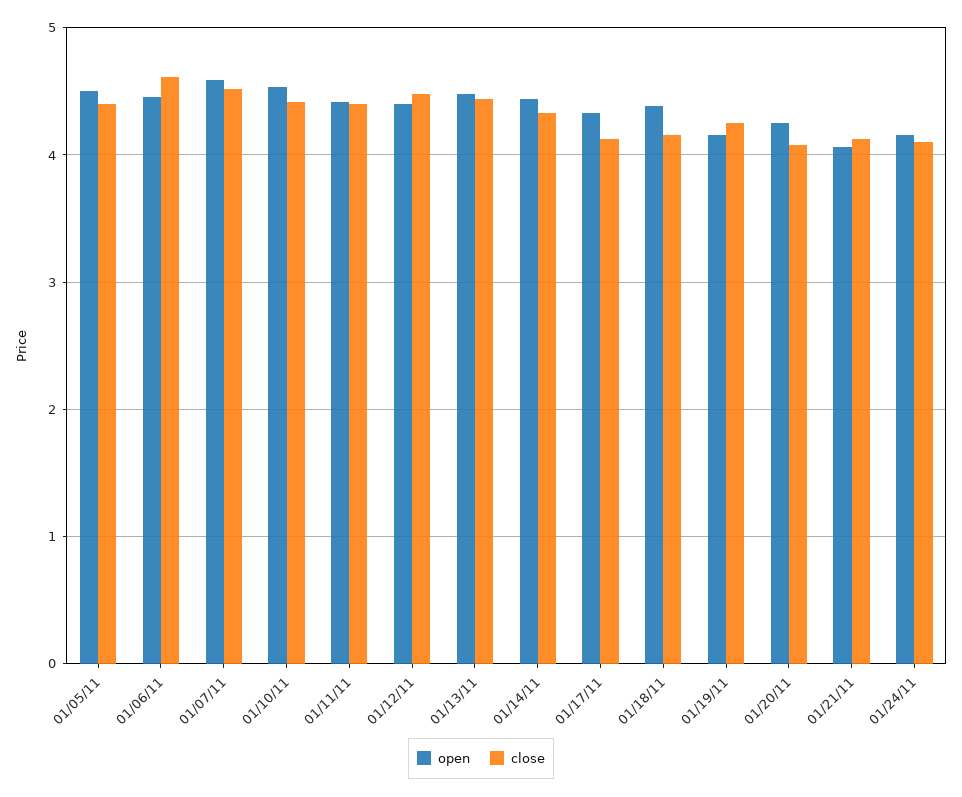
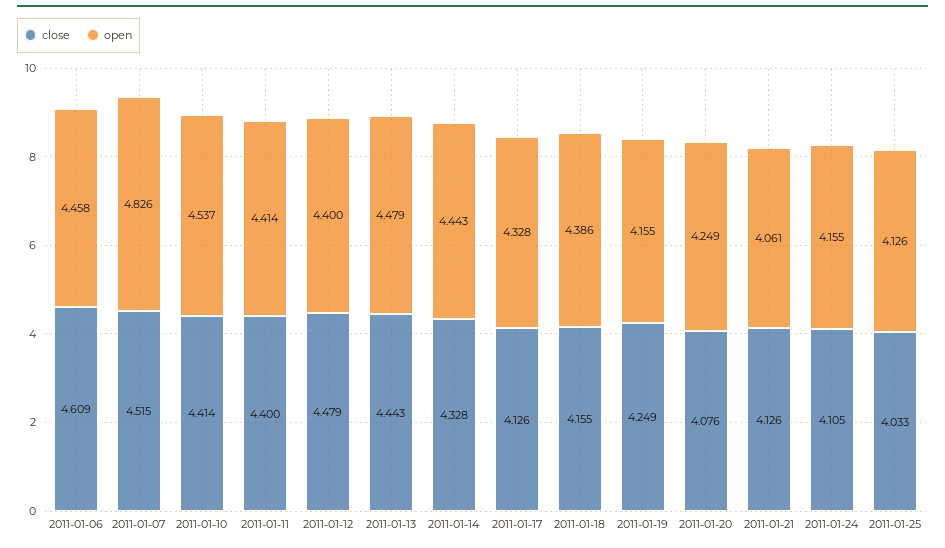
open, 01/05/11: 4.5 -> none
close, 01/05/11: 4.4 -> none
open, 01/07/11: 4.6 -> 4.826
close, 2011-01-25: none -> 4.033
open, 2011-01-25: none -> 4.126

